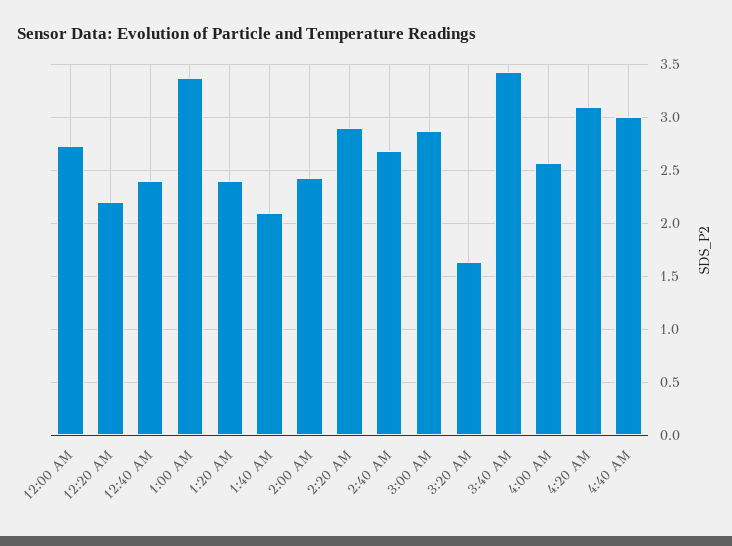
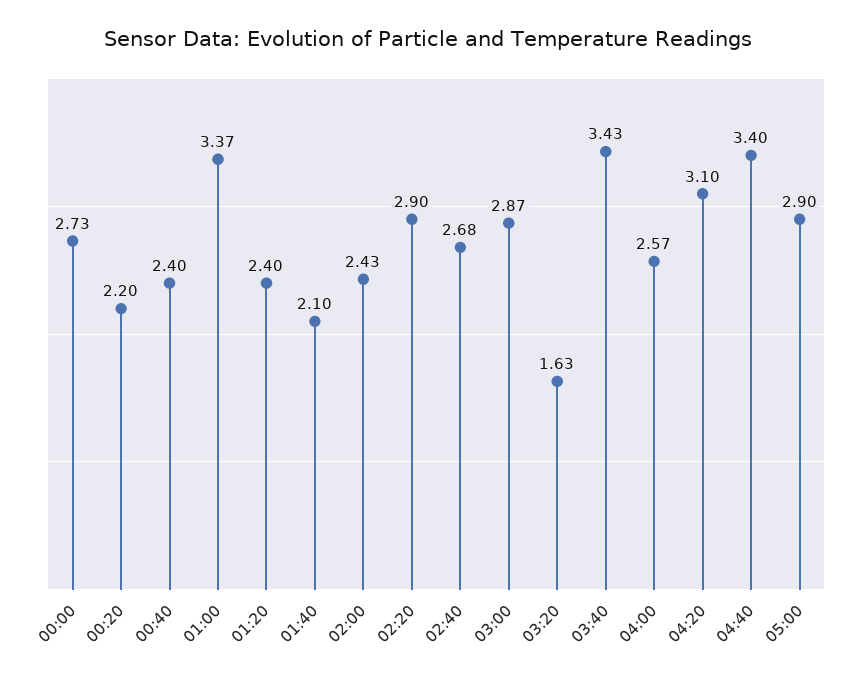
4:40 AM: 3 -> 3.4
05:00: none -> 2.9

